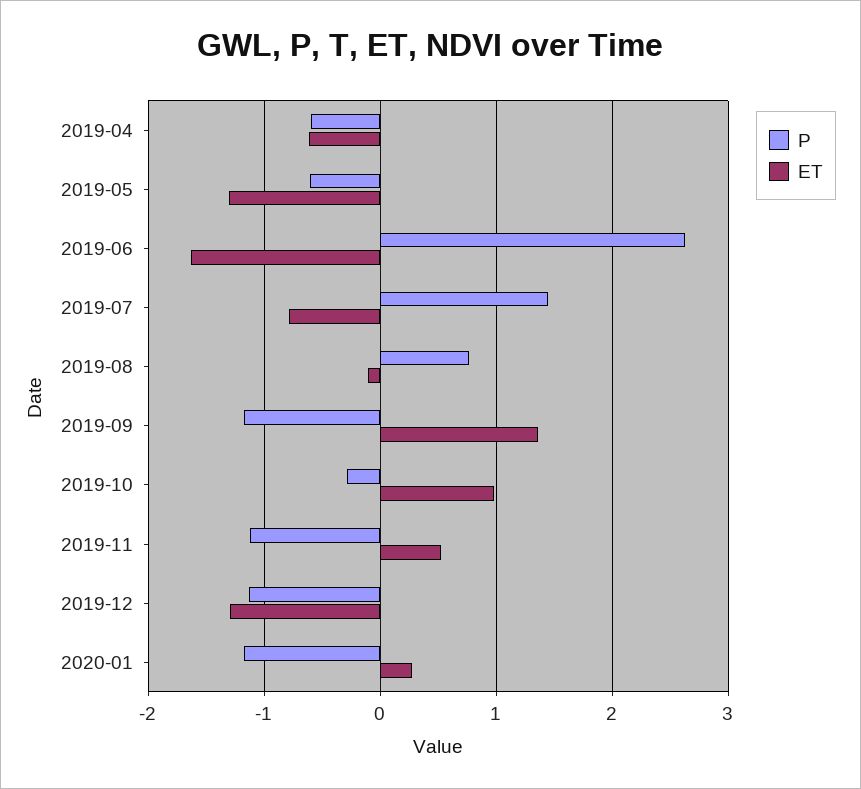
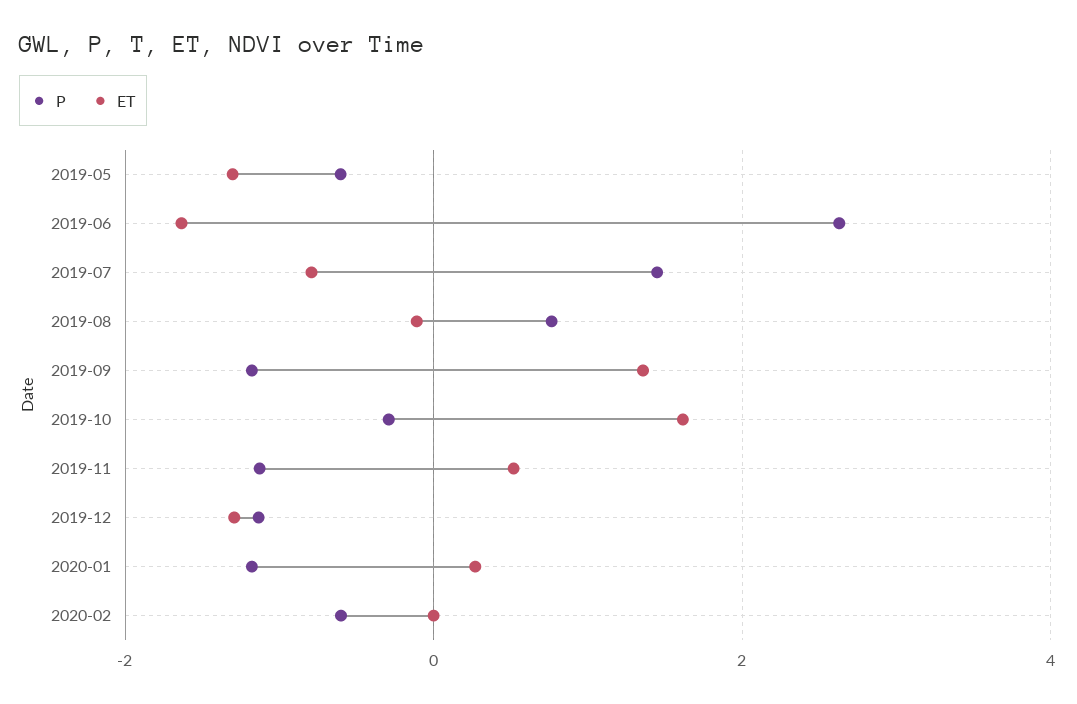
P, 2019-04: -0.6 -> none
ET, 2019-04: -0.6 -> none
ET, 2019-10: 1 -> 1.6
P, 2020-02: none -> -0.6
ET, 2020-02: none -> 0

